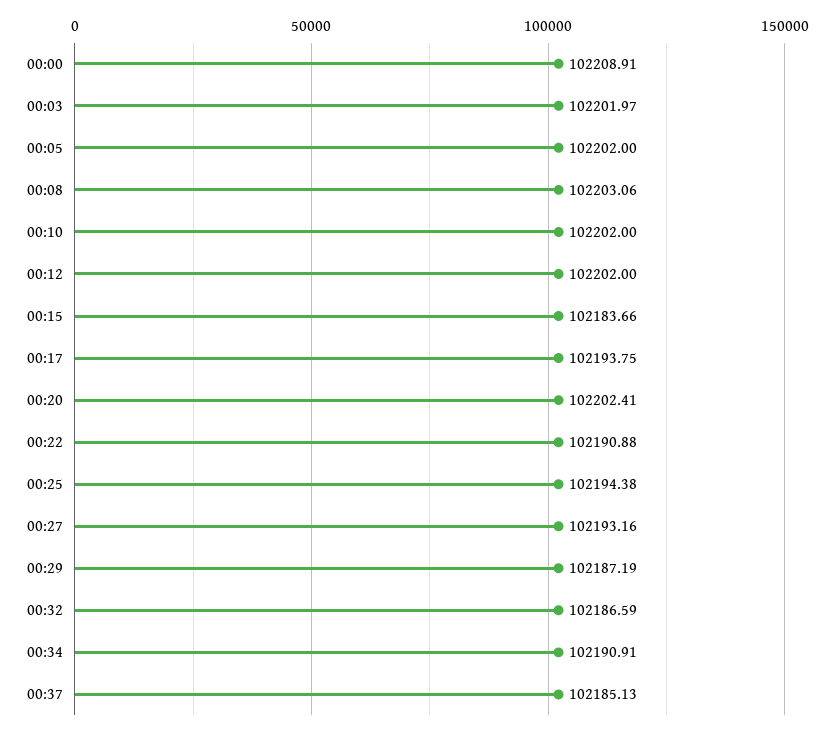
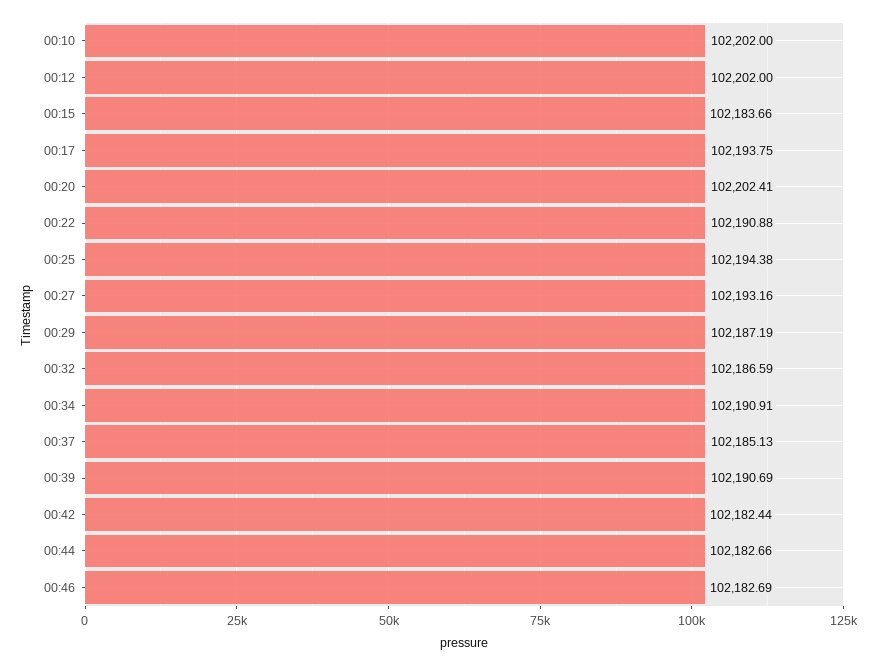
00:00: 102208.91 -> none
00:03: 102201.97 -> none
00:05: 102202 -> none
00:08: 102203.06 -> none
00:39: none -> 102190.69
00:42: none -> 102182.44
00:44: none -> 102182.66
00:46: none -> 102182.69

